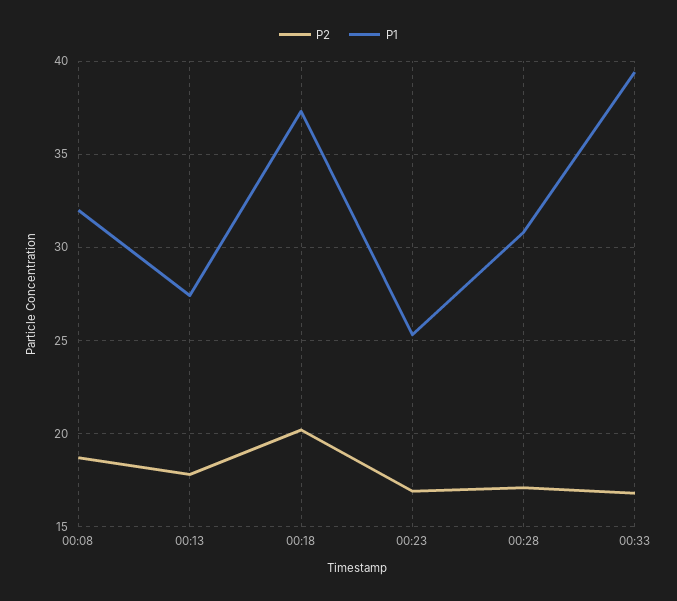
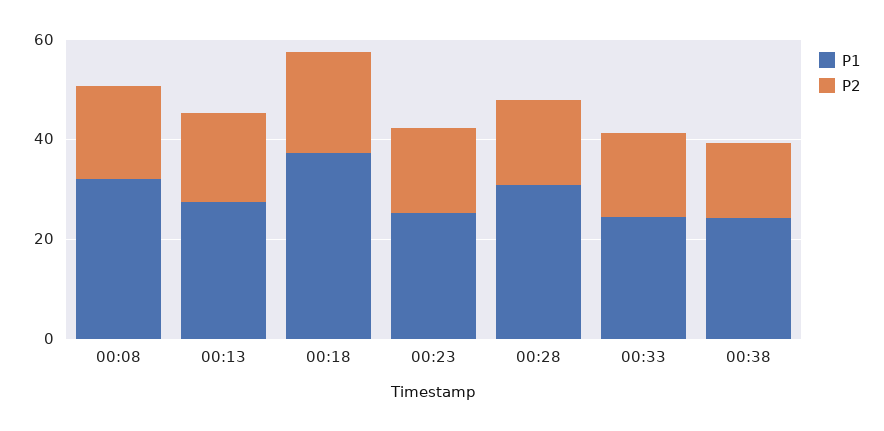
P1, 00:33: 39.5 -> 25
P1, 00:38: none -> 25
P2, 00:38: none -> 15

